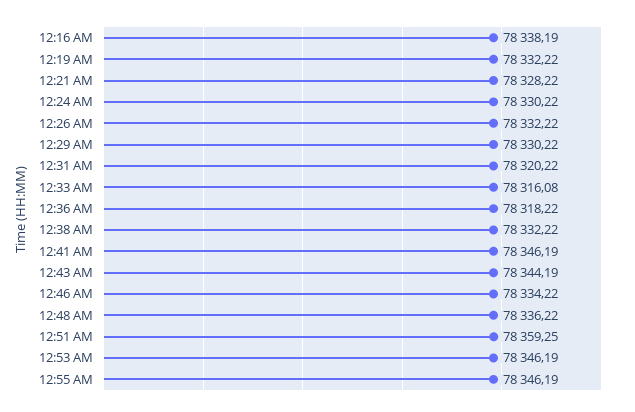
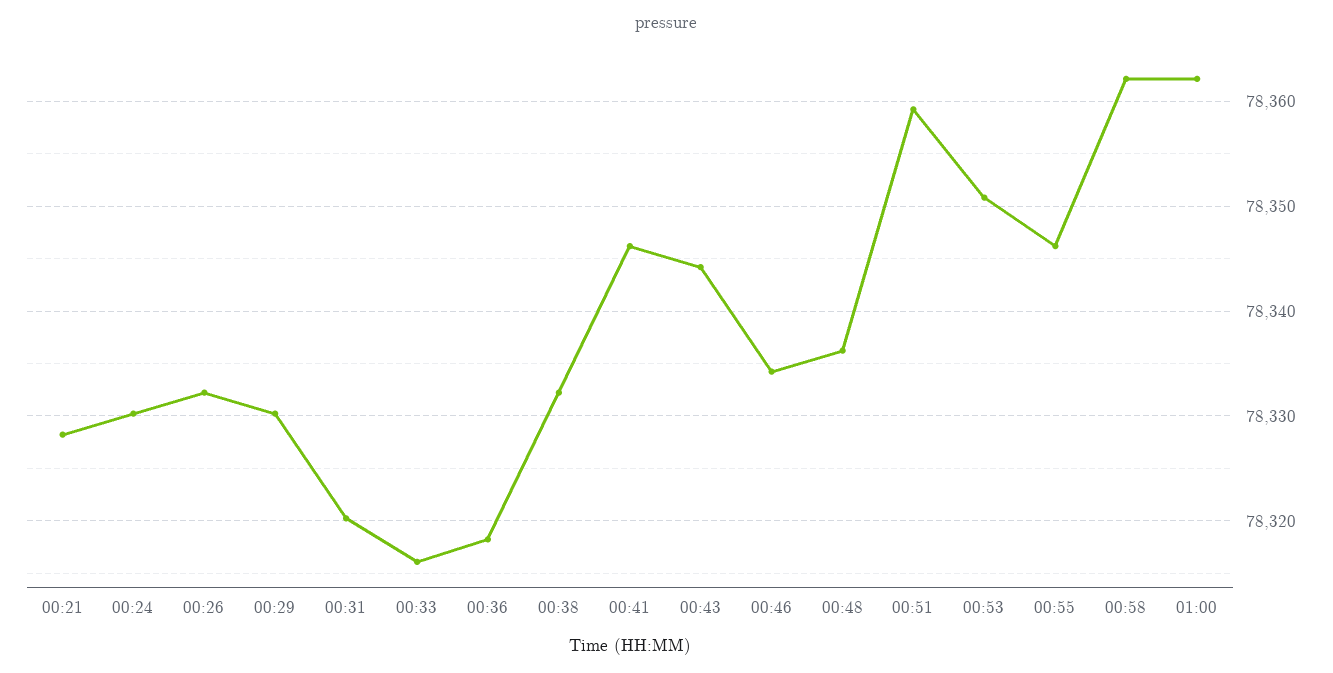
12:16 AM: 78338.19 -> none
12:19 AM: 78332.22 -> none
12:53 AM: 78346.19 -> 78351
00:58: none -> 78362
01:00: none -> 78362

